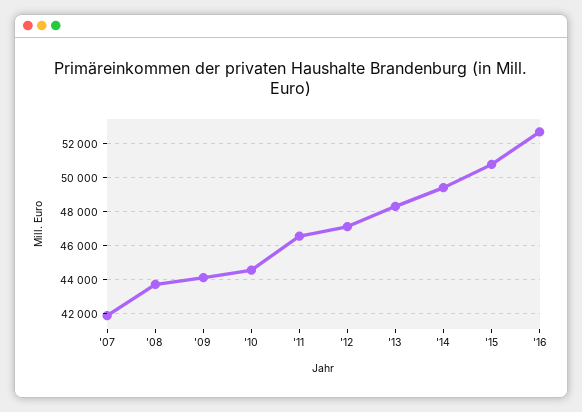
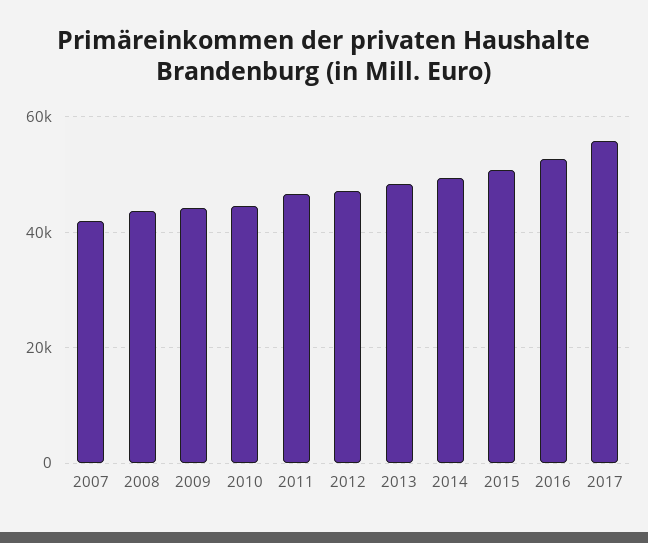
2017: none -> 56000

